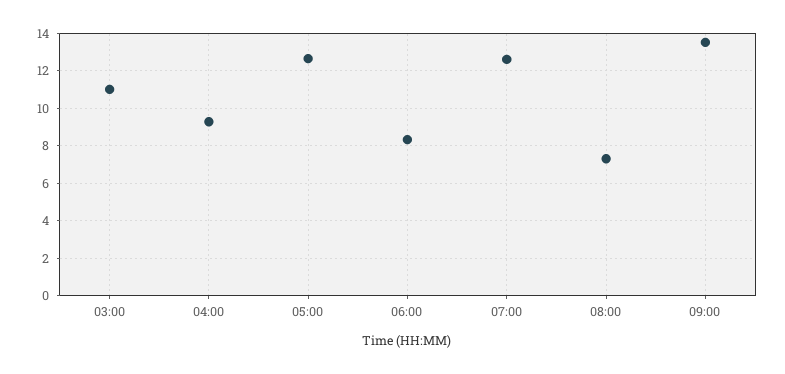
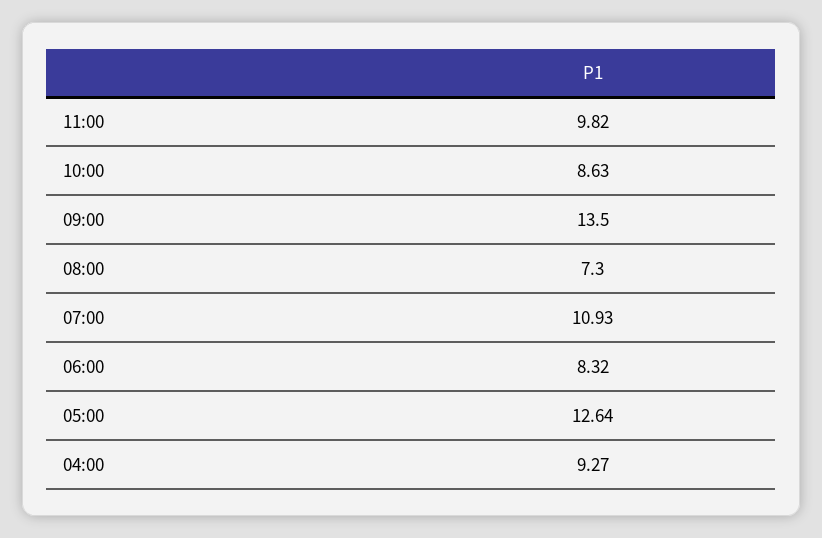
03:00: 11 -> none
07:00: 12.5 -> 10.93
11:00: none -> 9.82
10:00: none -> 8.63

